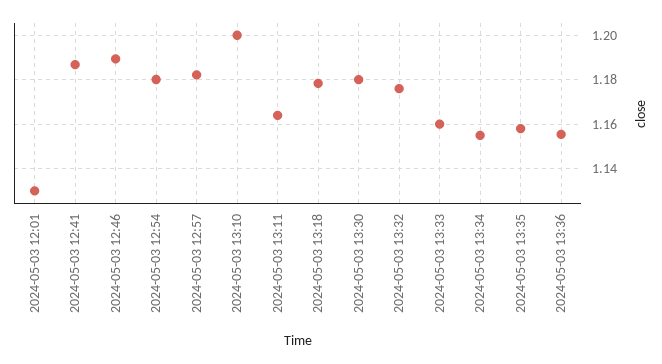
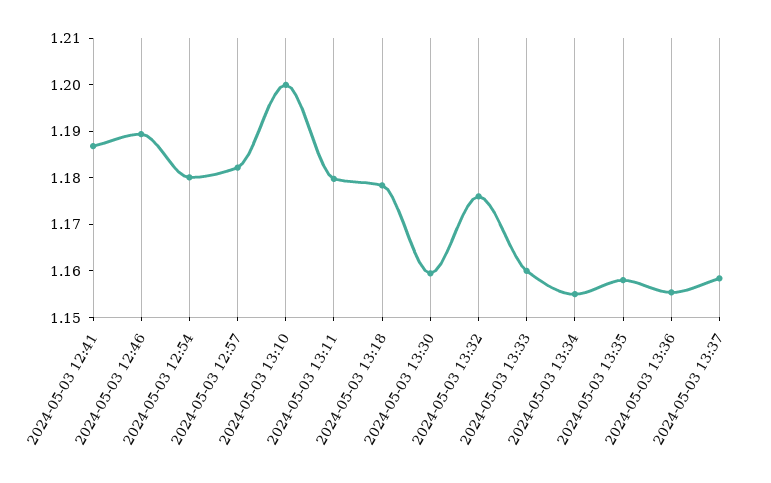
2024-05-03 12:01: 1.13 -> none
2024-05-03 13:11: 1.165 -> 1.18
2024-05-03 13:30: 1.18 -> 1.16
2024-05-03 13:37: none -> 1.158

